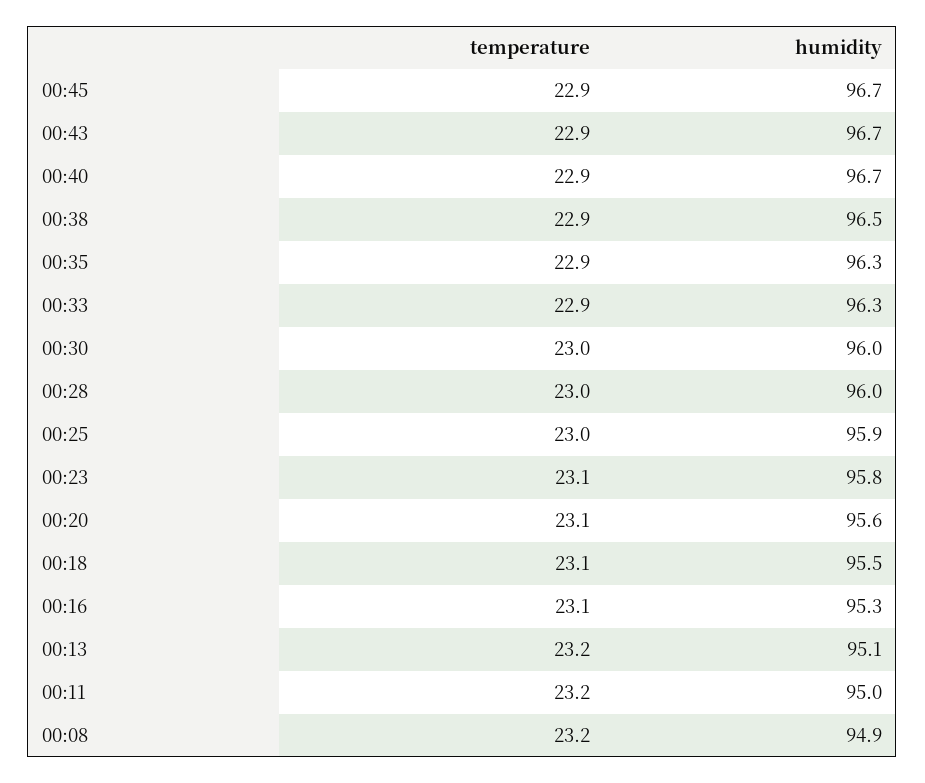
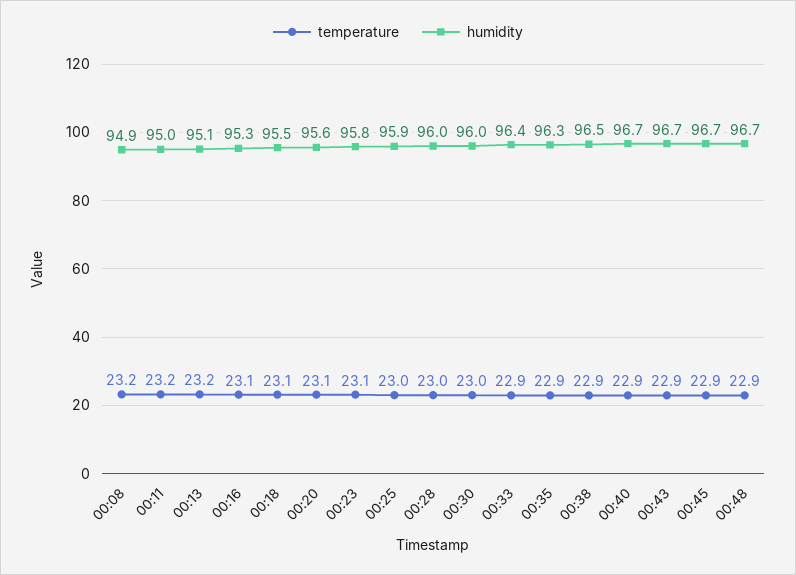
humidity, 00:33: 96.3 -> 96.4
temperature, 00:48: none -> 22.9
humidity, 00:48: none -> 96.7

